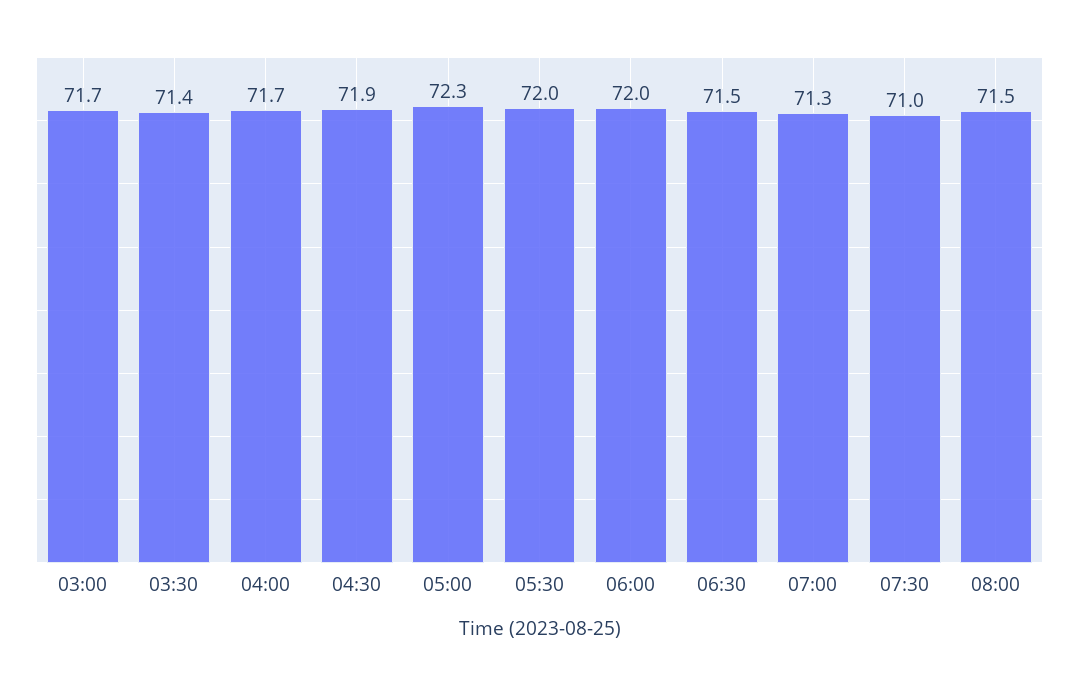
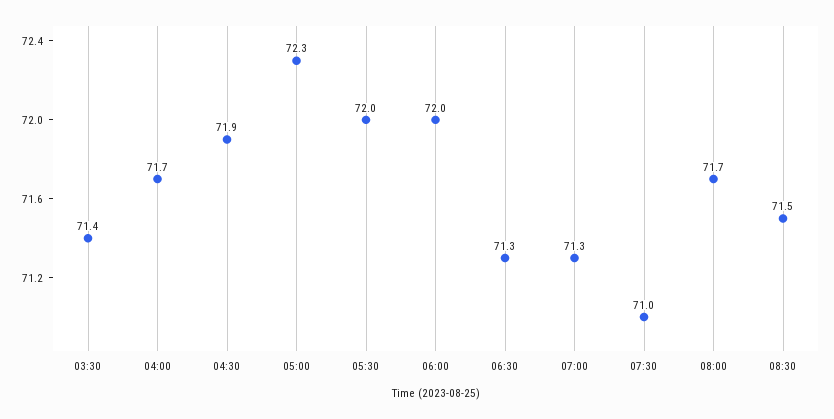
03:00: 71.7 -> none
06:30: 71.5 -> 71.3
08:00: 71.5 -> 71.7
08:30: none -> 71.5

